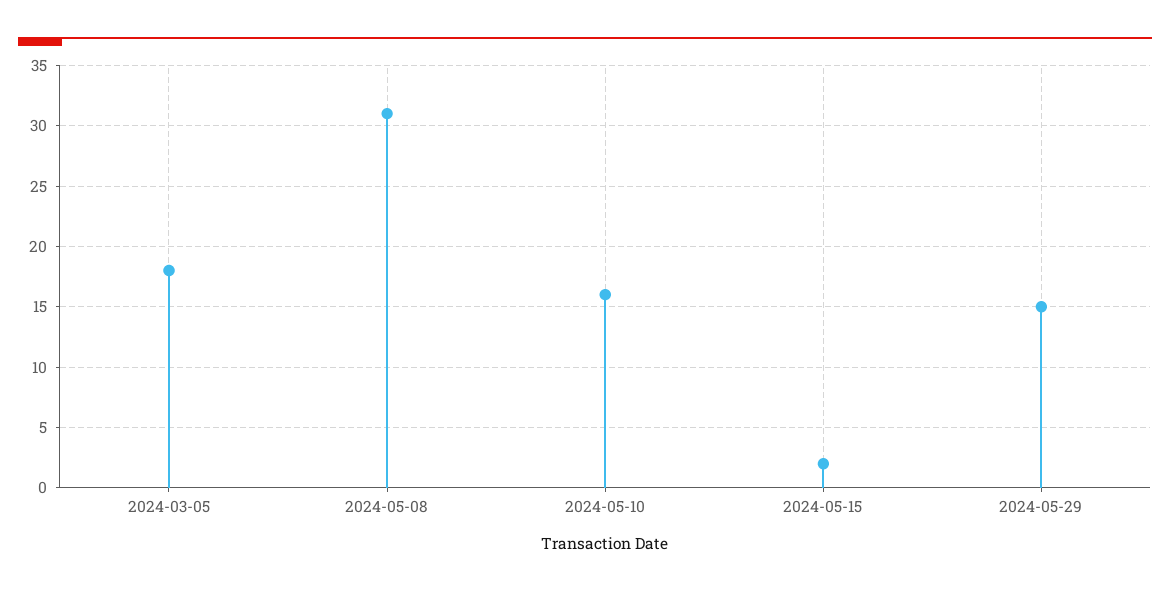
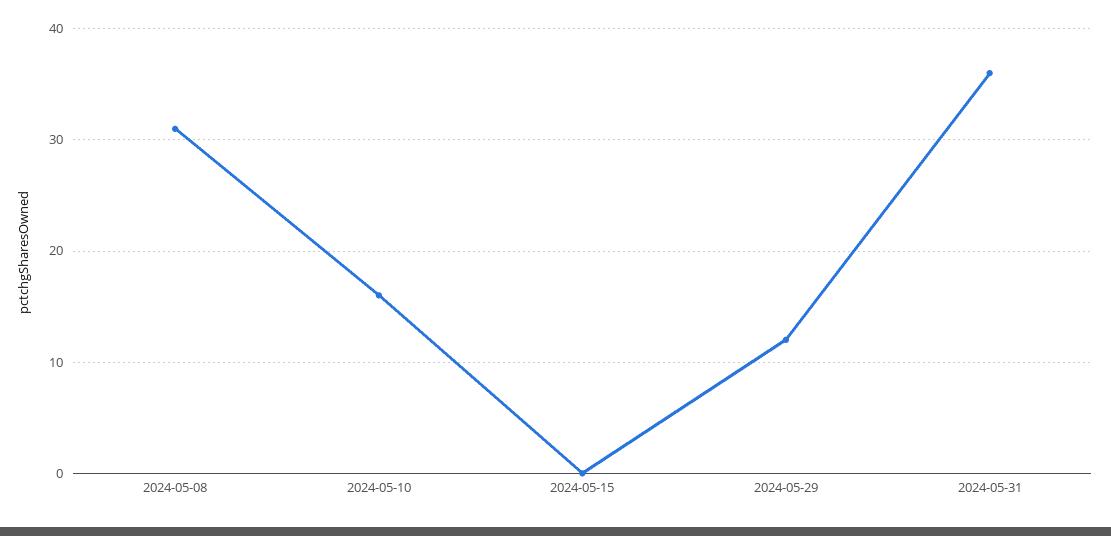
2024-03-05: 18 -> none
2024-05-15: 2 -> 0
2024-05-29: 15 -> 12
2024-05-31: none -> 36

